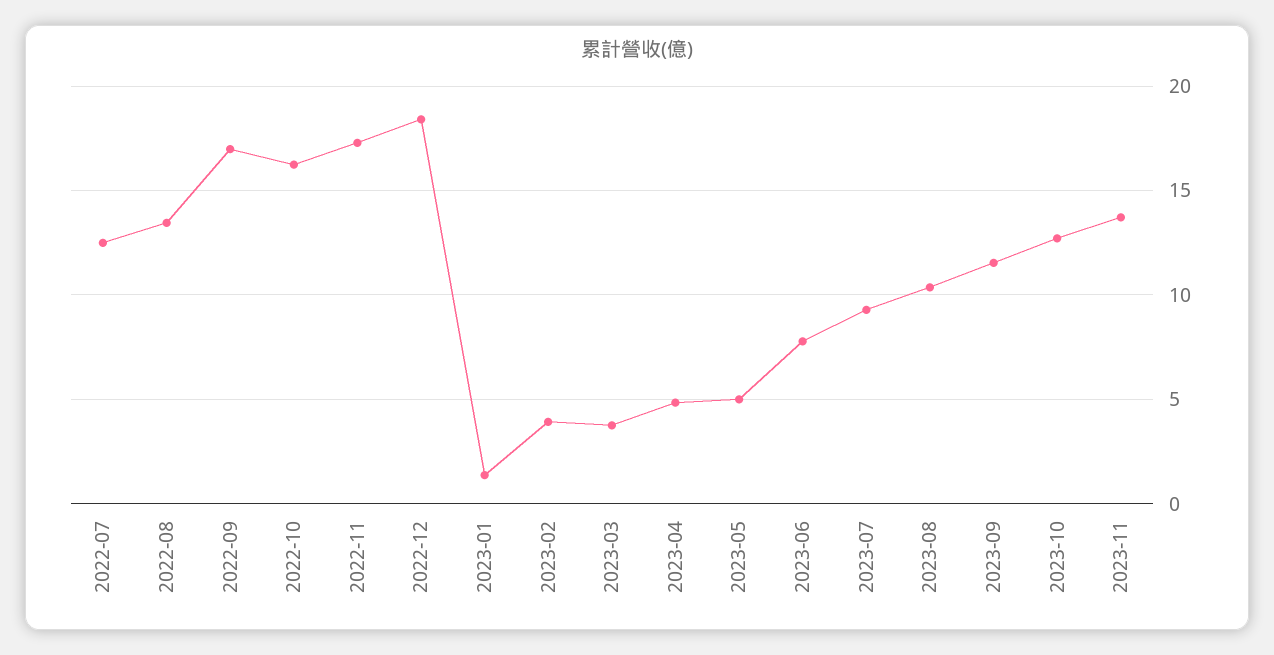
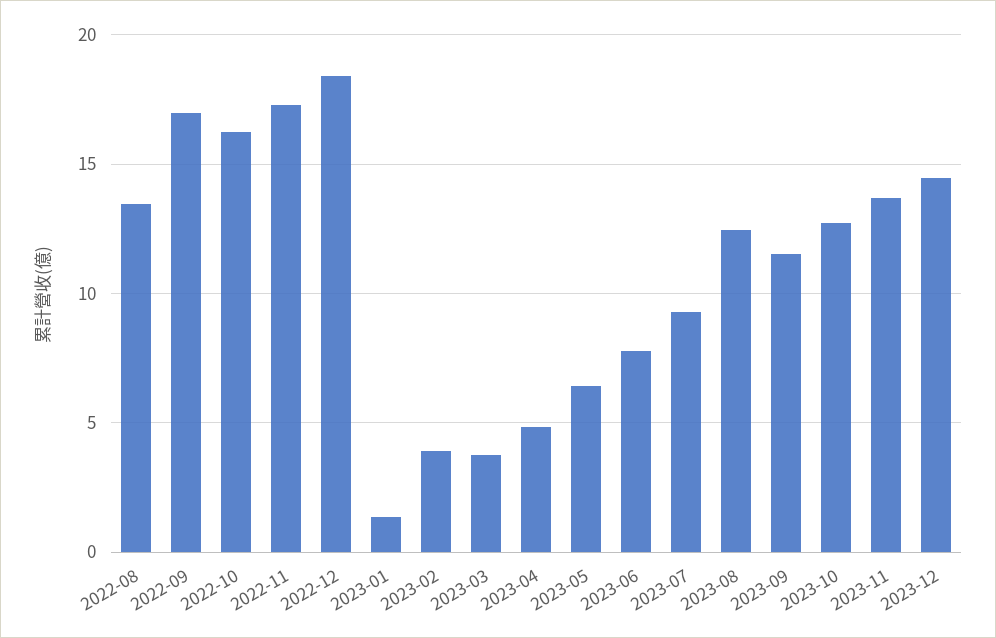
2022-07: 12.5 -> none
2023-05: 5 -> 6.5
2023-08: 10.5 -> 12.5
2023-12: none -> 14.5

